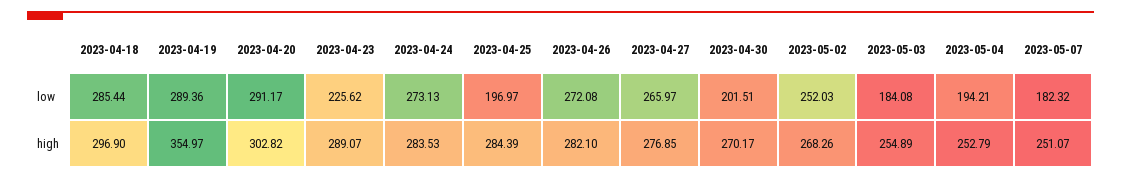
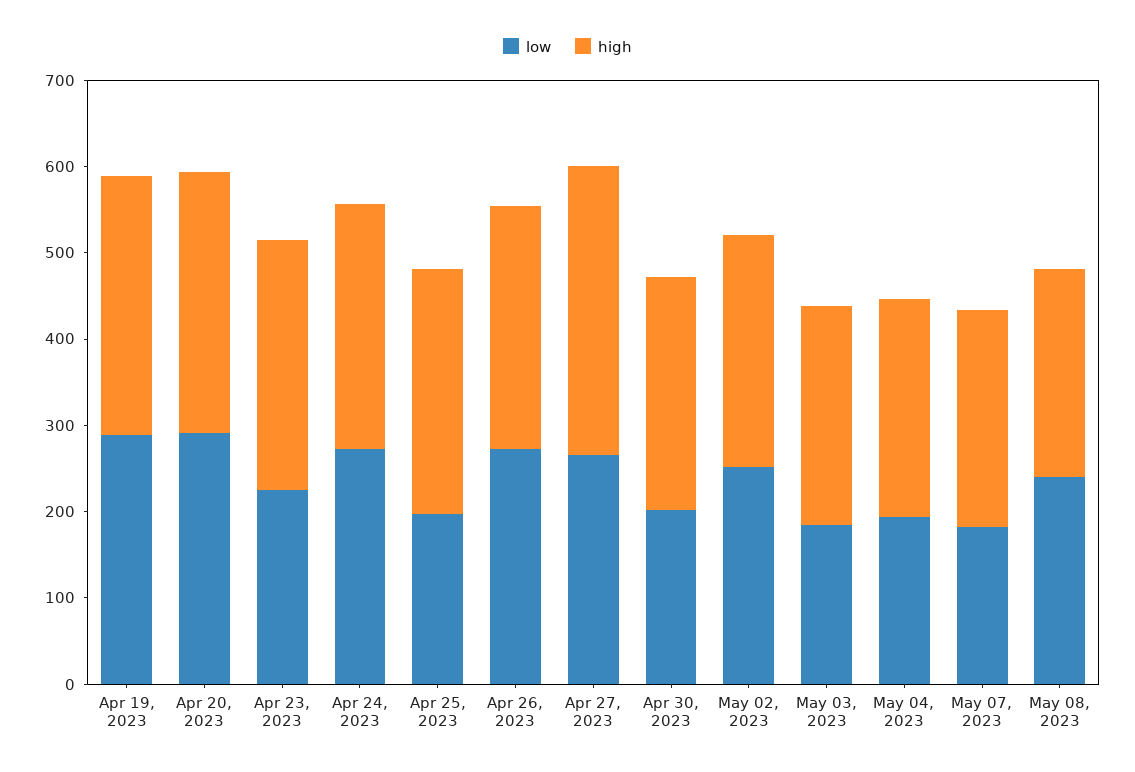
low, 2023-04-18: 285.44 -> none
high, 2023-04-18: 296.9 -> none
high, 2023-04-19: 354.97 -> 300
high, 2023-04-27: 276.85 -> 340
low, May 08, 2023: none -> 240
high, May 08, 2023: none -> 240

